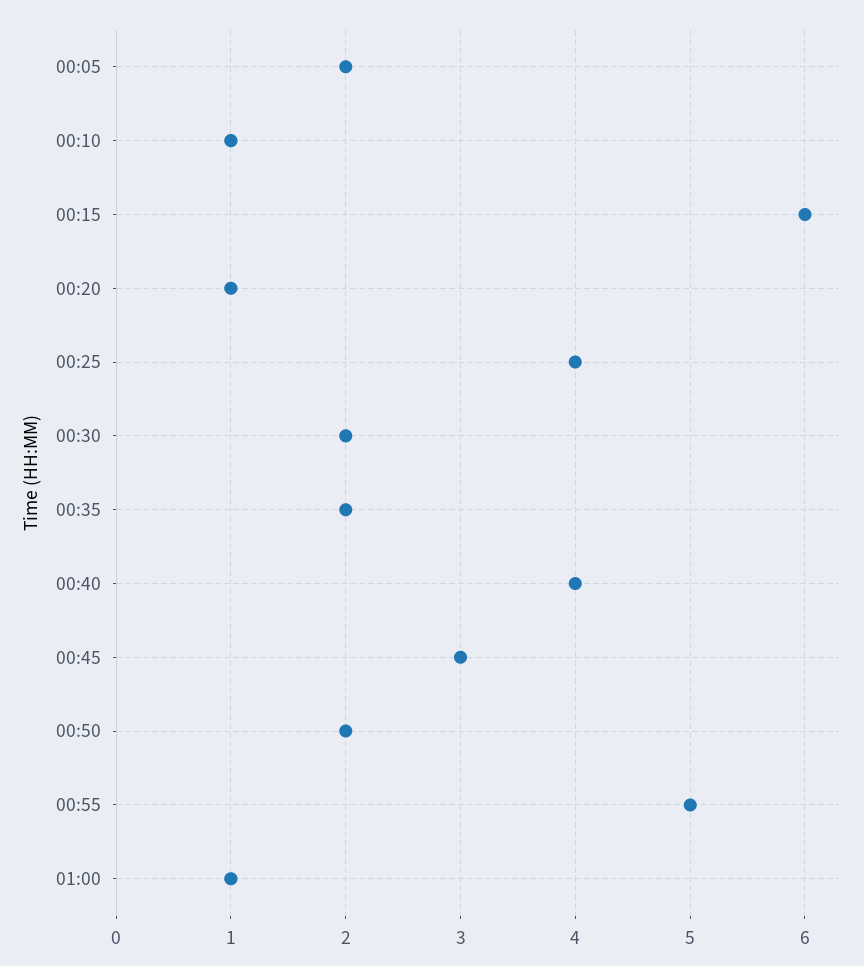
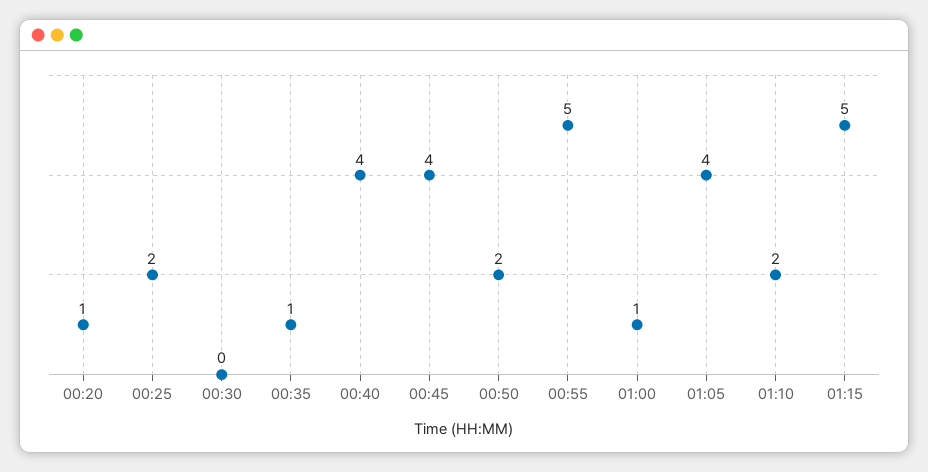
00:05: 2 -> none
00:10: 1 -> none
00:15: 6 -> none
00:25: 4 -> 2
00:30: 2 -> 0
00:35: 2 -> 1
00:45: 3 -> 4
01:05: none -> 4
01:10: none -> 2
01:15: none -> 5

